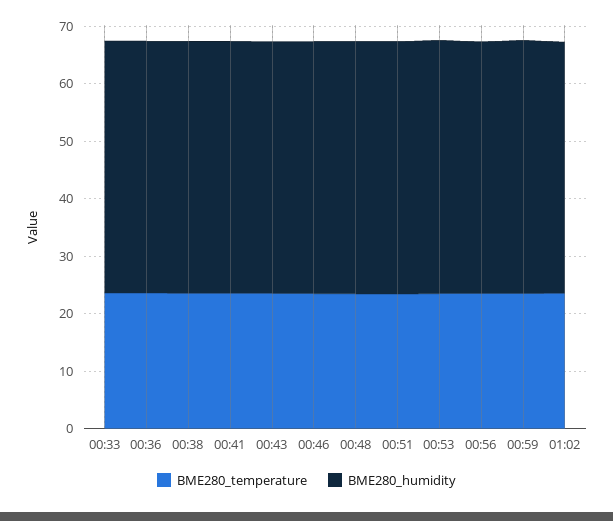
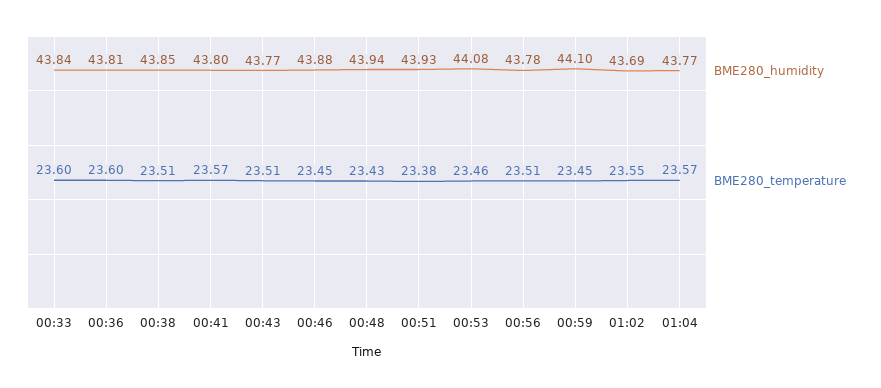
BME280_humidity, 01:04: none -> 43.77
BME280_temperature, 01:04: none -> 23.57

